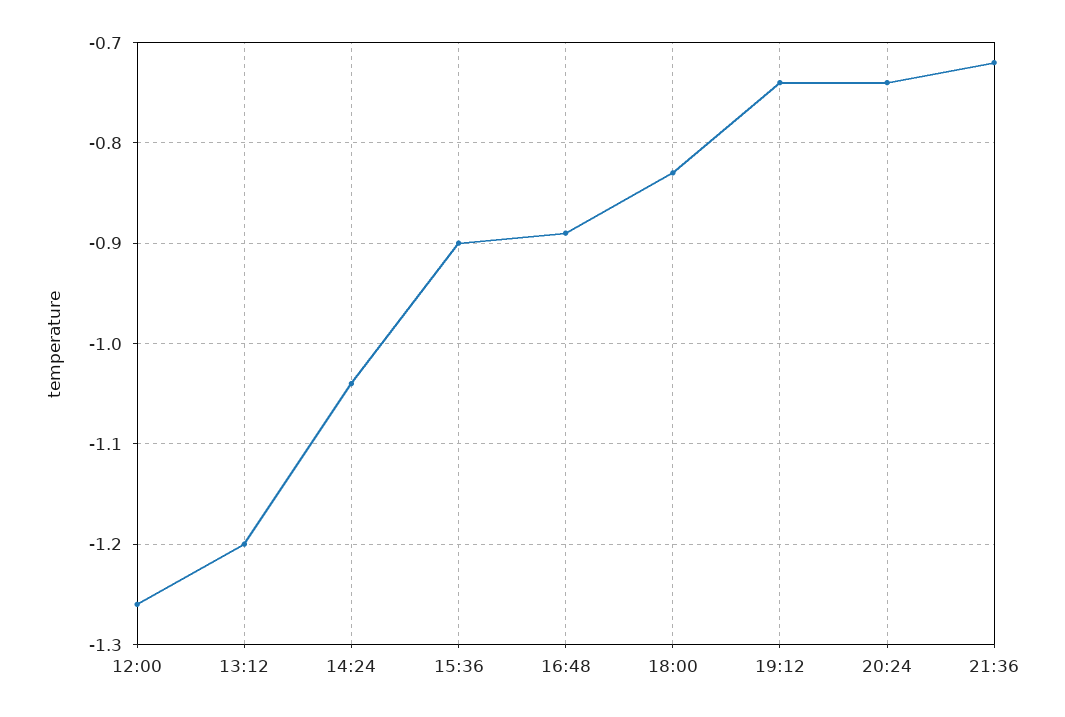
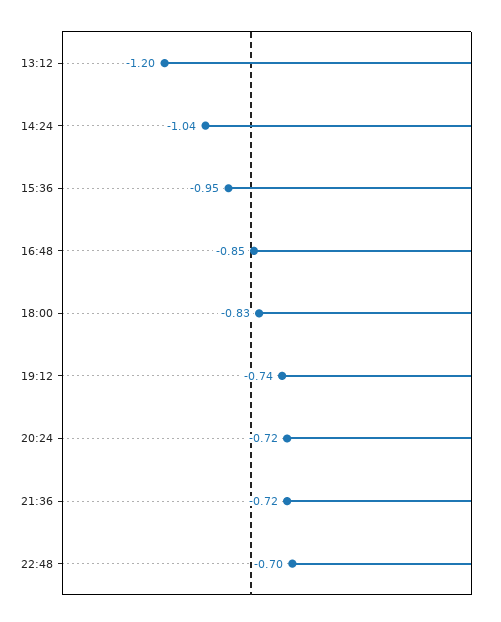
12:00: -1.26 -> none
15:36: -0.9 -> -0.95
16:48: -0.89 -> -0.85
20:24: -0.74 -> -0.72
22:48: none -> -0.7

